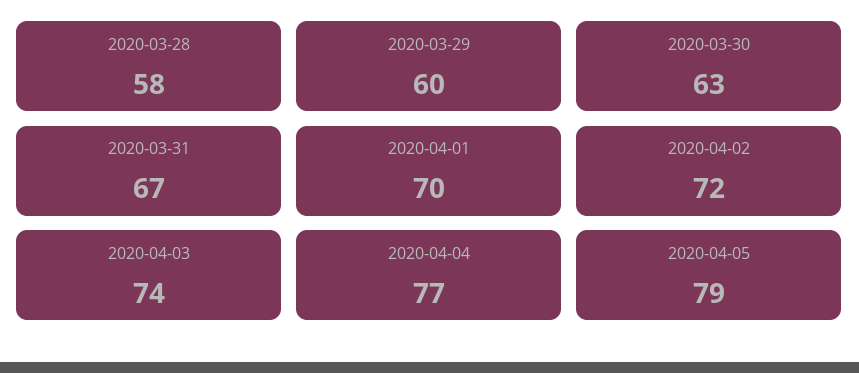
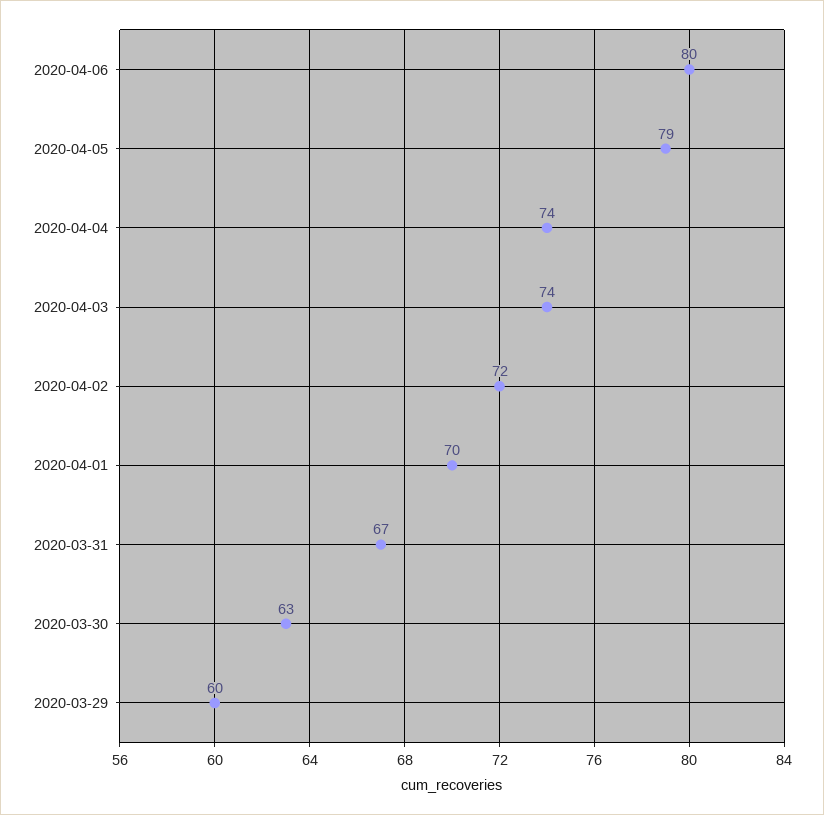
2020-03-28: 58 -> none
2020-04-04: 77 -> 74
2020-04-06: none -> 80

